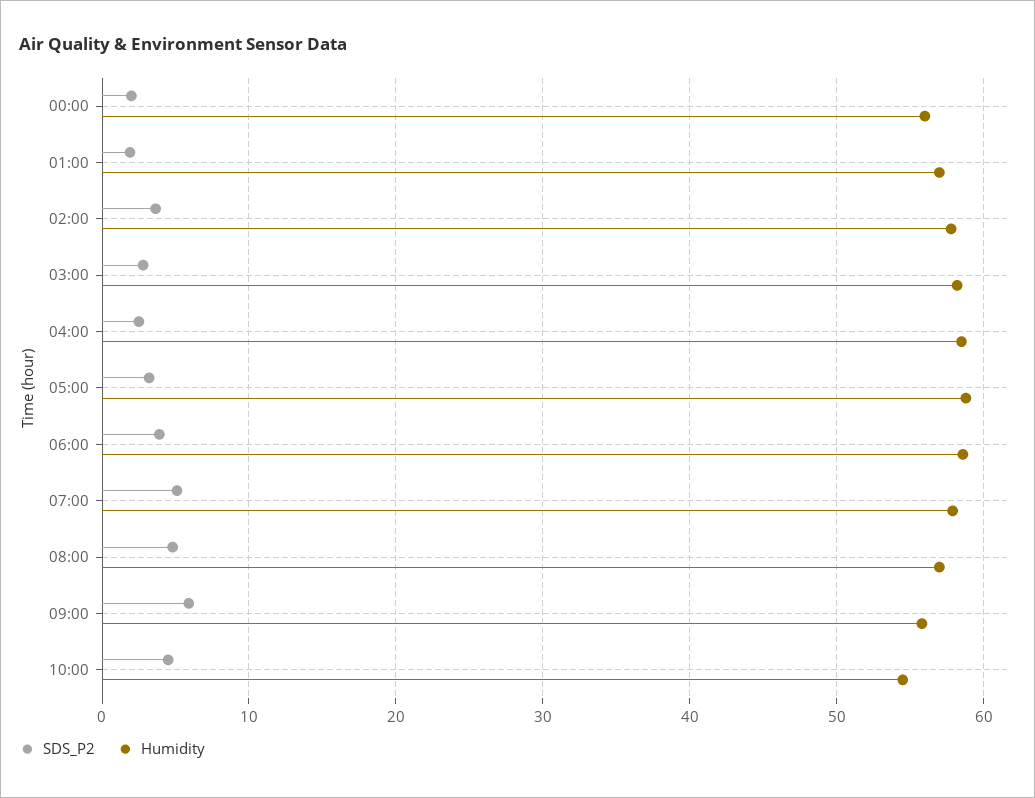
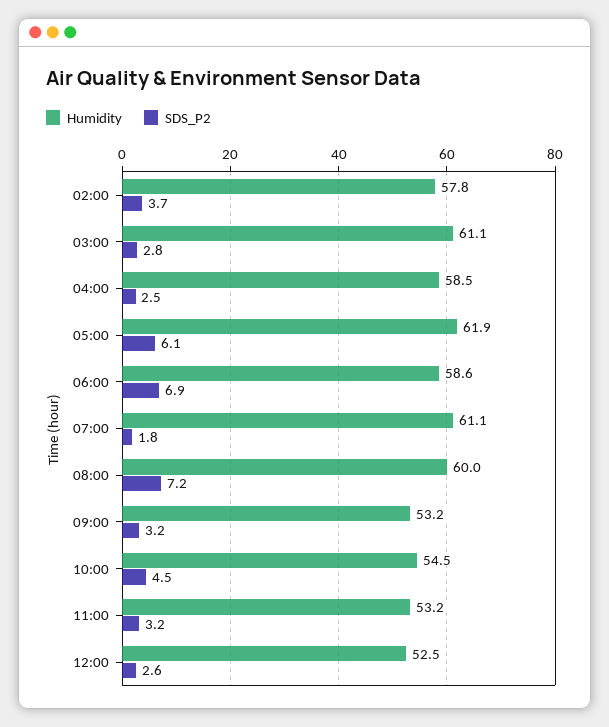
SDS_P2, 00:00: 2 -> none
Humidity, 00:00: 56 -> none
SDS_P2, 01:00: 2 -> none
Humidity, 01:00: 57 -> none
Humidity, 03:00: 58 -> 61.1
SDS_P2, 05:00: 3 -> 6.1
Humidity, 05:00: 59 -> 61.9
SDS_P2, 06:00: 4 -> 6.9
SDS_P2, 07:00: 5 -> 1.8
Humidity, 07:00: 58 -> 61.1
SDS_P2, 08:00: 5 -> 7.2
Humidity, 08:00: 57 -> 60
SDS_P2, 09:00: 6 -> 3.2
Humidity, 09:00: 56 -> 53.2
Humidity, 11:00: none -> 53.2
SDS_P2, 11:00: none -> 3.2
Humidity, 12:00: none -> 52.5
SDS_P2, 12:00: none -> 2.6

